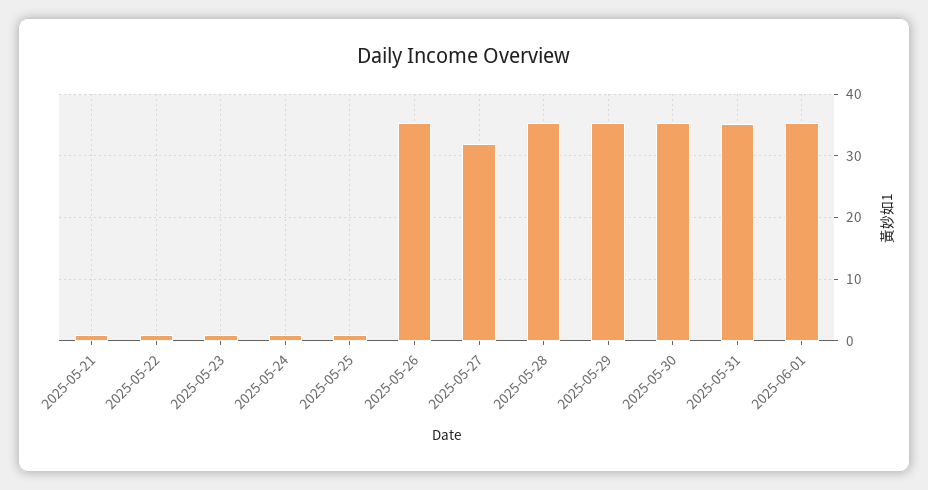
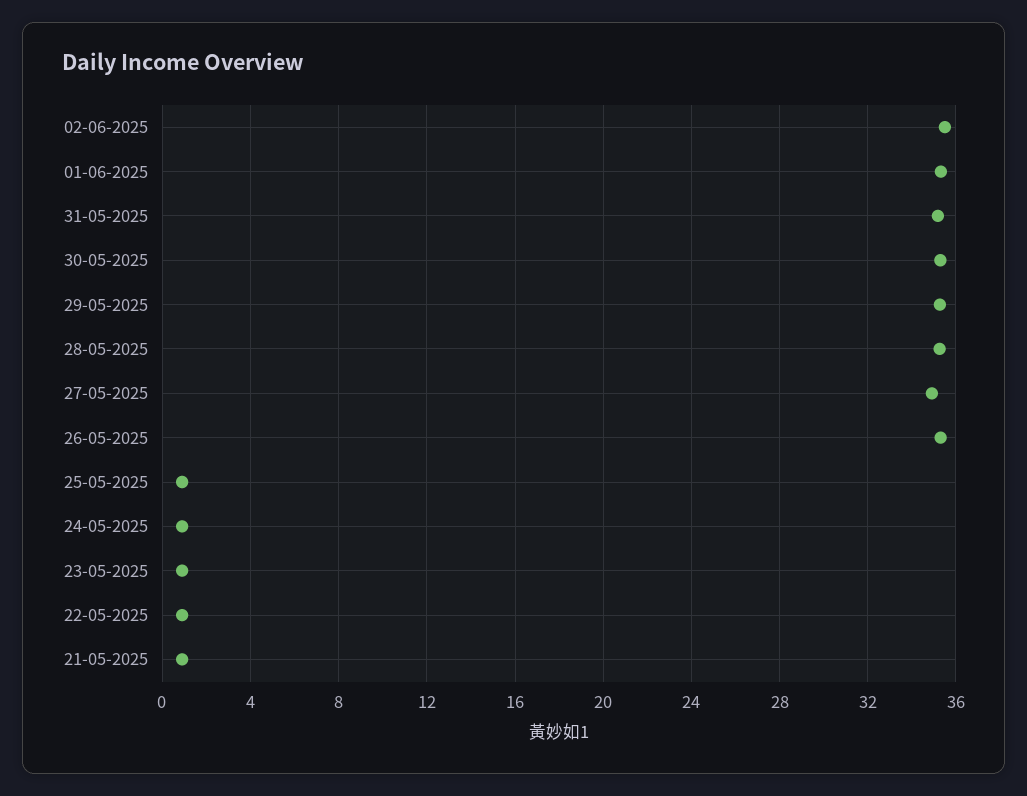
2025-05-27: 32 -> 35
02-06-2025: none -> 35.5

